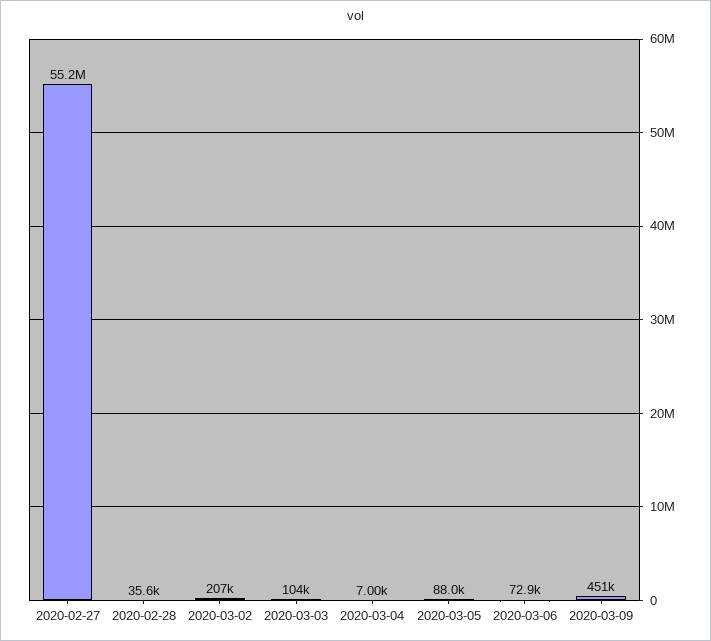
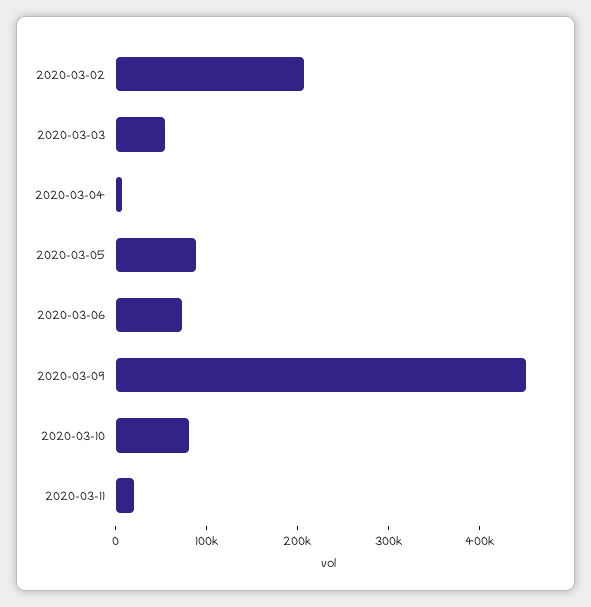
2020-02-27: 55200000 -> none
2020-02-28: 35600 -> none
2020-03-03: 104000 -> 60000
2020-03-10: none -> 80000
2020-03-11: none -> 20000

